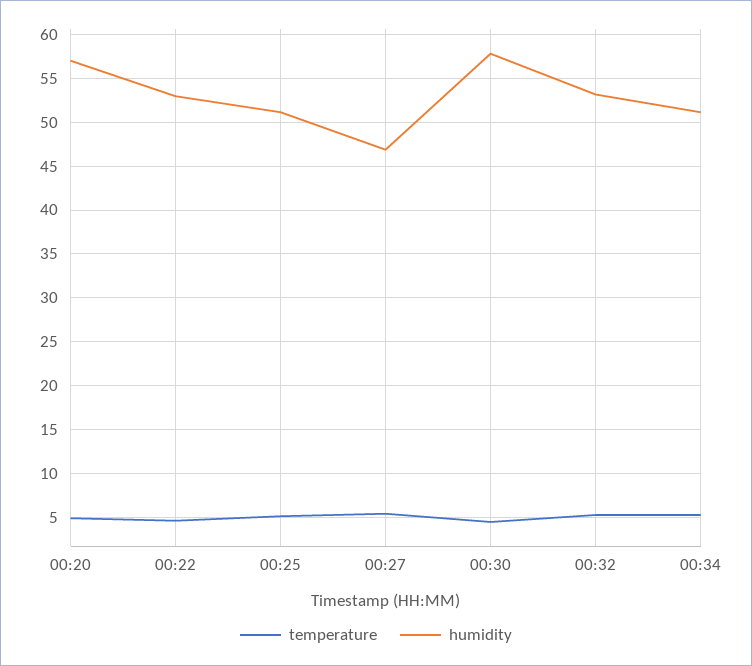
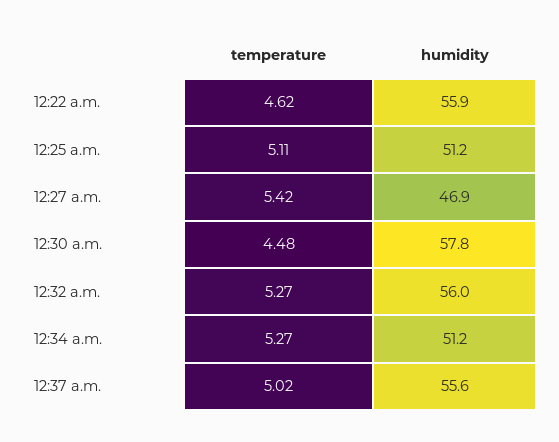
temperature, 00:20: 5 -> none
humidity, 00:20: 57 -> none
humidity, 00:22: 53 -> 55.9
humidity, 00:32: 53 -> 56
temperature, 12:37 a.m.: none -> 5.02
humidity, 12:37 a.m.: none -> 55.6

